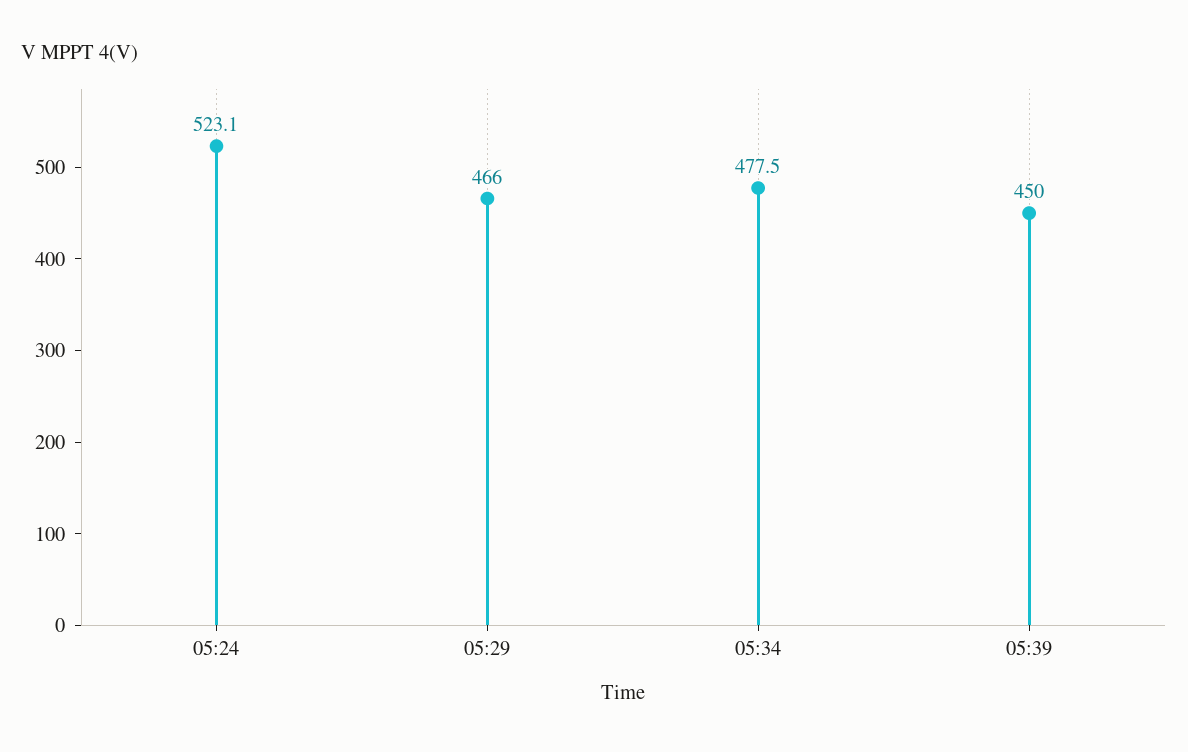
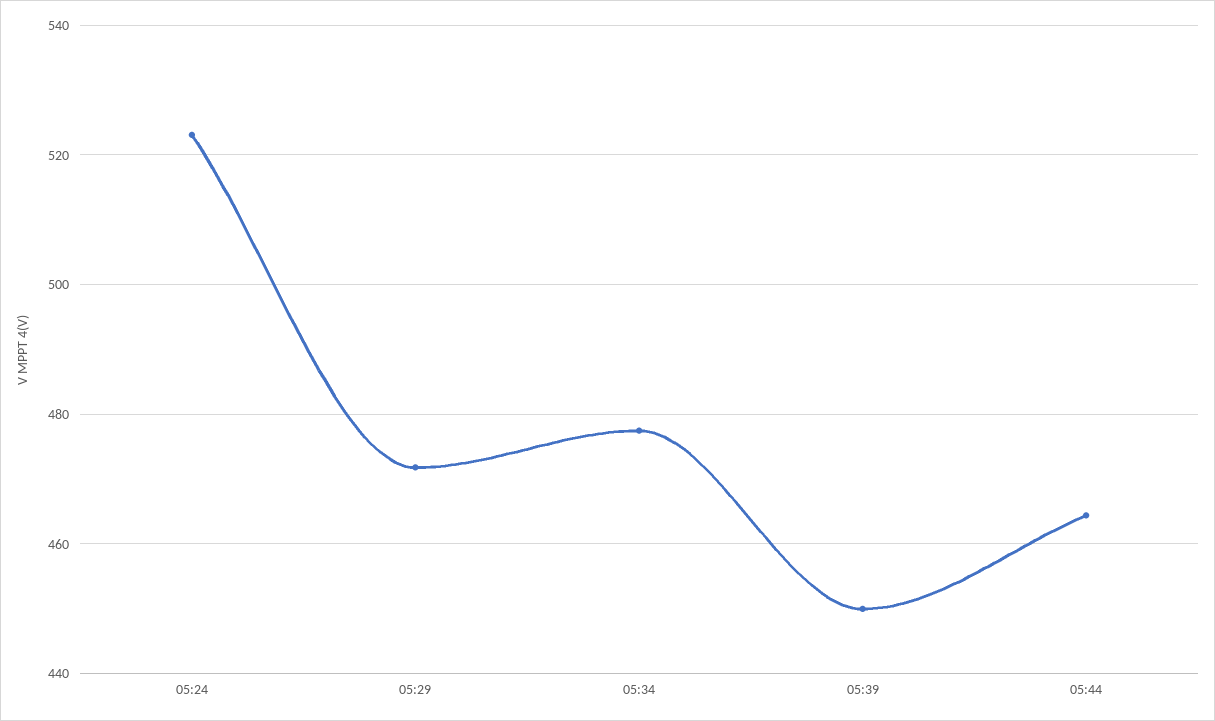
05:29: 466 -> 472
05:44: none -> 464

